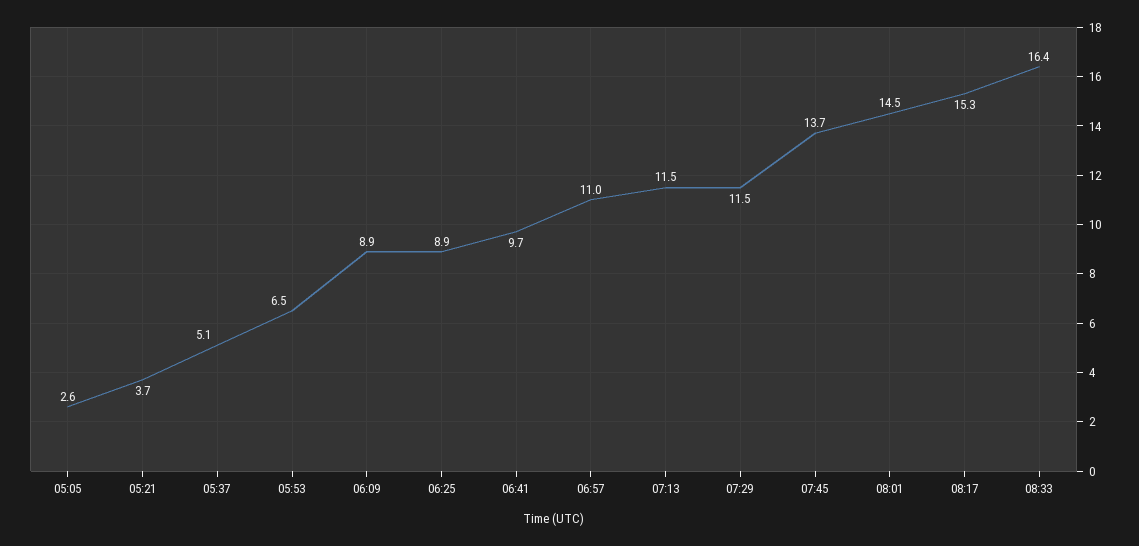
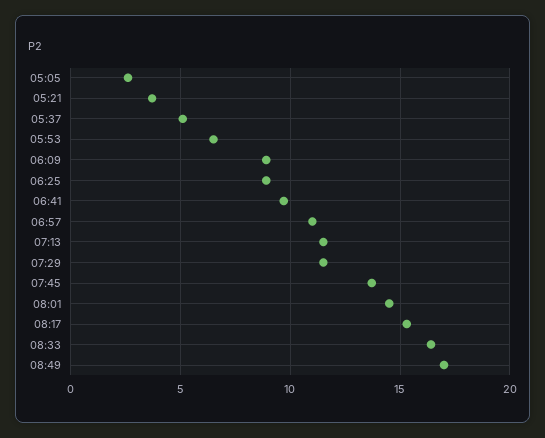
08:49: none -> 17

